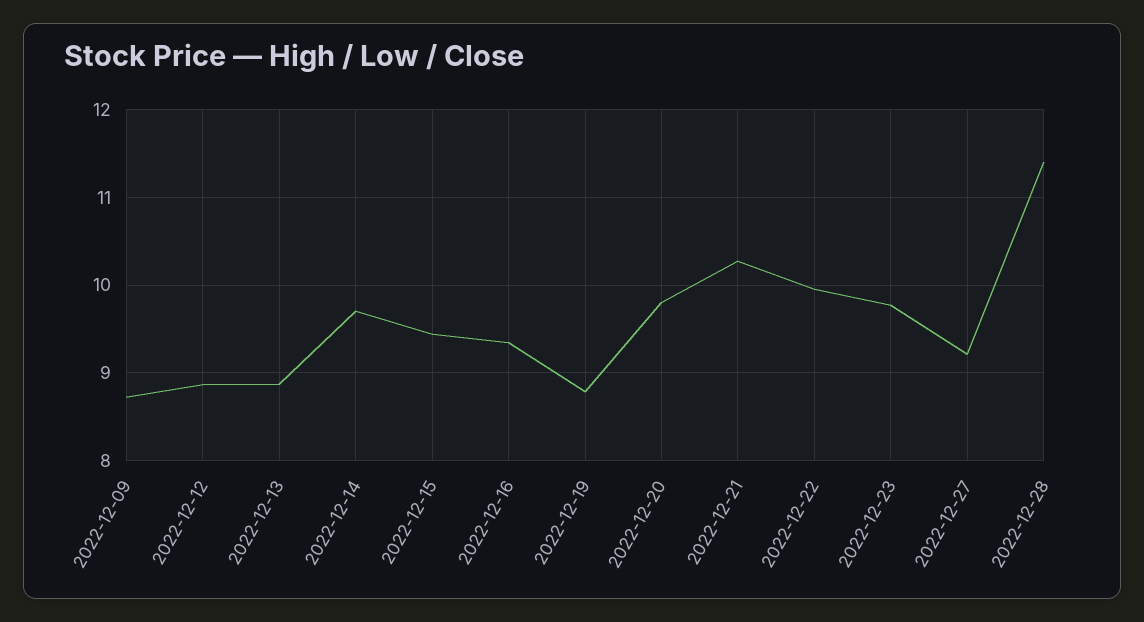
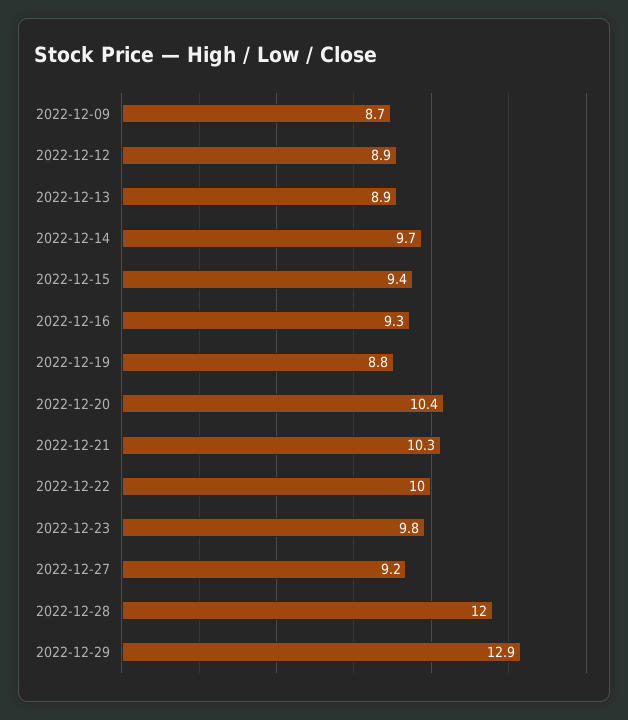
2022-12-20: 9.8 -> 10.4
2022-12-28: 11.4 -> 12
2022-12-29: none -> 12.9

